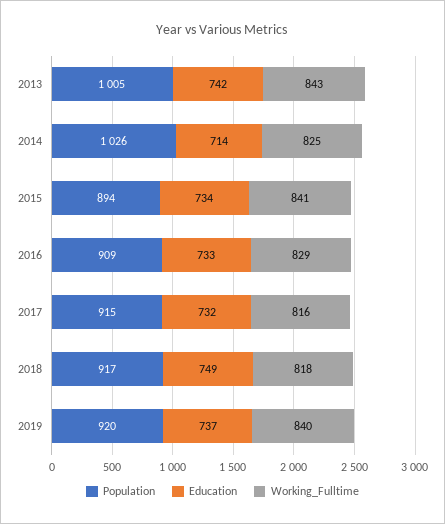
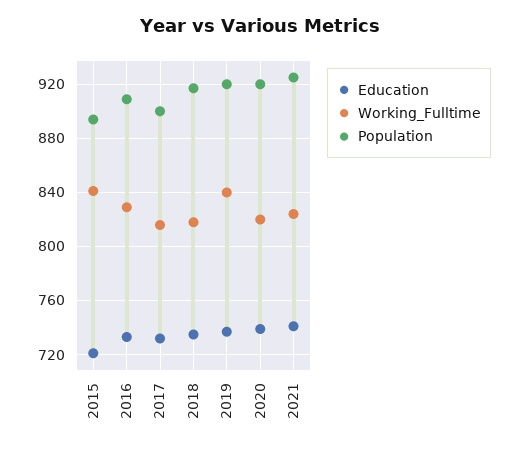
Population, 2013: 1005 -> none
Education, 2013: 742 -> none
Working_Fulltime, 2013: 843 -> none
Population, 2014: 1026 -> none
Education, 2014: 714 -> none
Working_Fulltime, 2014: 825 -> none
Education, 2015: 734 -> 720
Population, 2017: 915 -> 900
Education, 2018: 749 -> 735
Education, 2020: none -> 740
Working_Fulltime, 2020: none -> 820
Population, 2020: none -> 920
Education, 2021: none -> 740
Working_Fulltime, 2021: none -> 825
Population, 2021: none -> 925

